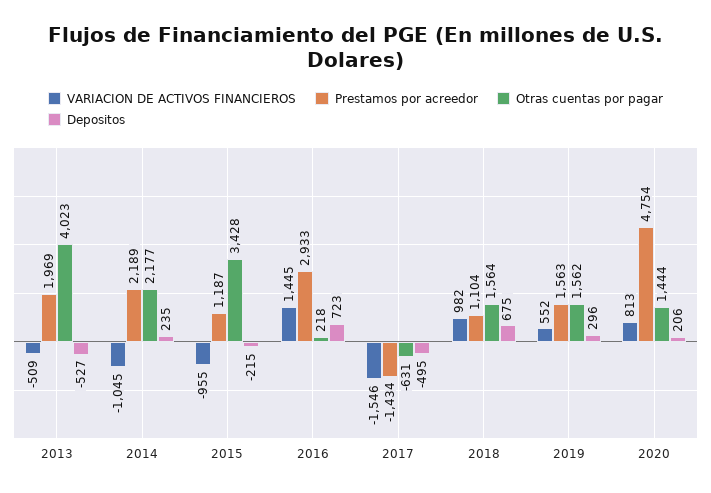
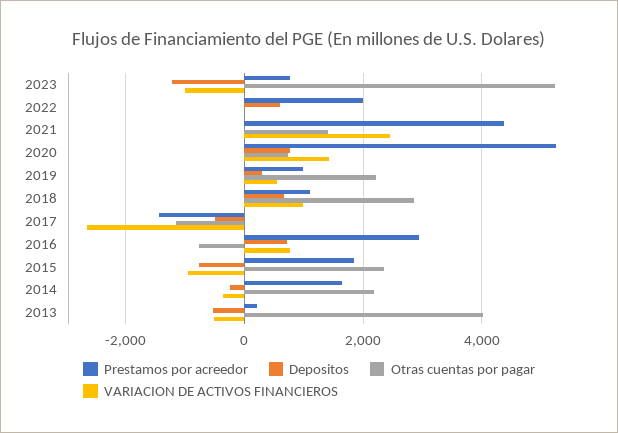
Prestamos por acreedor, 2013: 1969 -> 200
VARIACION DE ACTIVOS FINANCIEROS, 2014: -1045 -> -400
Prestamos por acreedor, 2014: 2189 -> 1600
Depositos, 2014: 235 -> -200
Prestamos por acreedor, 2015: 1187 -> 1800
Otras cuentas por pagar, 2015: 3428 -> 2400
Depositos, 2015: -215 -> -800
VARIACION DE ACTIVOS FINANCIEROS, 2016: 1445 -> 800
Otras cuentas por pagar, 2016: 218 -> -800
VARIACION DE ACTIVOS FINANCIEROS, 2017: -1546 -> -2600
Otras cuentas por pagar, 2017: -631 -> -1200
Otras cuentas por pagar, 2018: 1564 -> 2800
Prestamos por acreedor, 2019: 1563 -> 1000
Otras cuentas por pagar, 2019: 1562 -> 2200
VARIACION DE ACTIVOS FINANCIEROS, 2020: 813 -> 1400
Prestamos por acreedor, 2020: 4754 -> 5200
Otras cuentas por pagar, 2020: 1444 -> 800
Depositos, 2020: 206 -> 800
Prestamos por acreedor, 2023: none -> 800
Depositos, 2023: none -> -1200
Otras cuentas por pagar, 2023: none -> 5200
VARIACION DE ACTIVOS FINANCIEROS, 2023: none -> -1000
Prestamos por acreedor, 2022: none -> 2000
Depositos, 2022: none -> 600
Otras cuentas por pagar, 2022: none -> 0
VARIACION DE ACTIVOS FINANCIEROS, 2022: none -> 0
Prestamos por acreedor, 2021: none -> 4400
Depositos, 2021: none -> 0
Otras cuentas por pagar, 2021: none -> 1400
VARIACION DE ACTIVOS FINANCIEROS, 2021: none -> 2400

